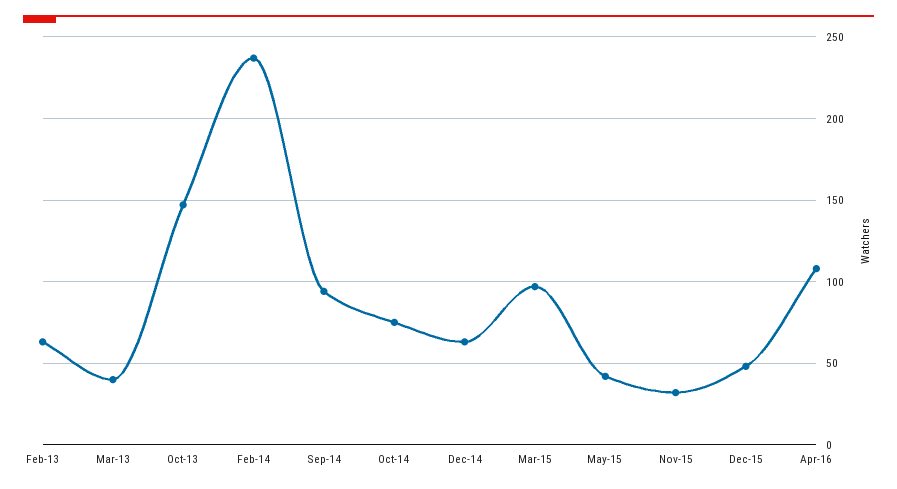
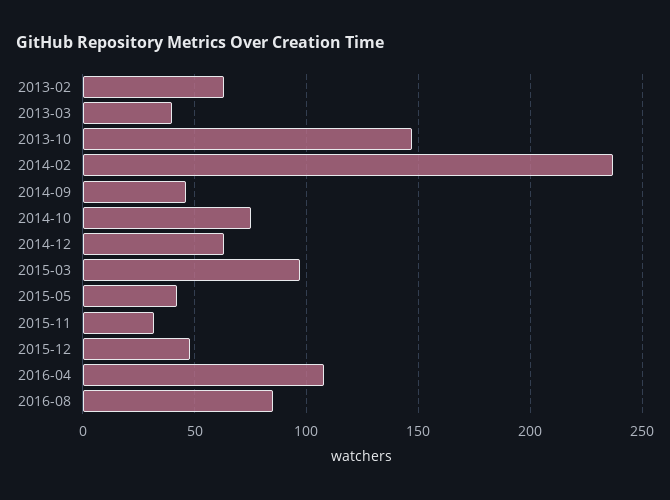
Sep-14: 95 -> 45
2016-08: none -> 85

